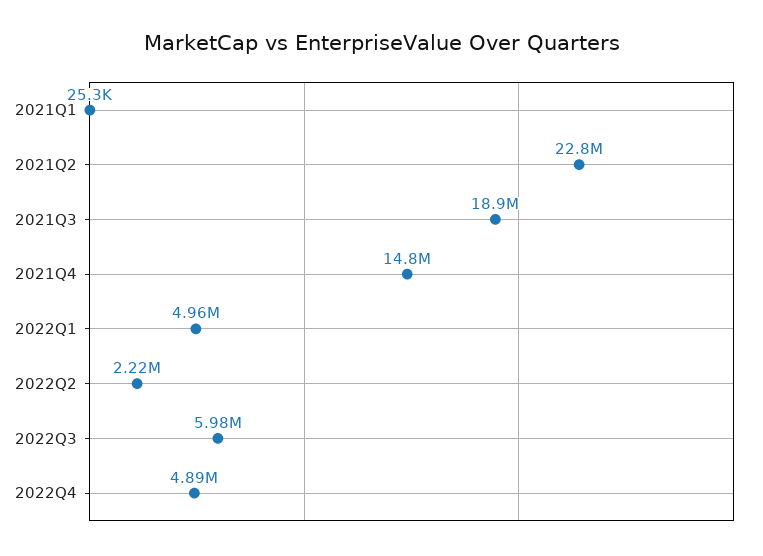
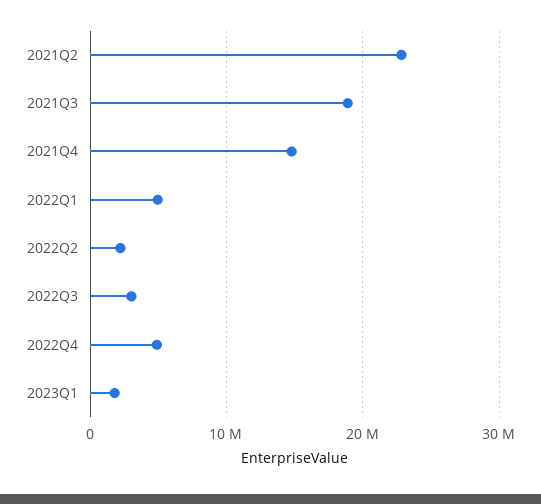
2021Q1: 25300 -> none
2022Q3: 5980000 -> 3000000
2023Q1: none -> 2000000

